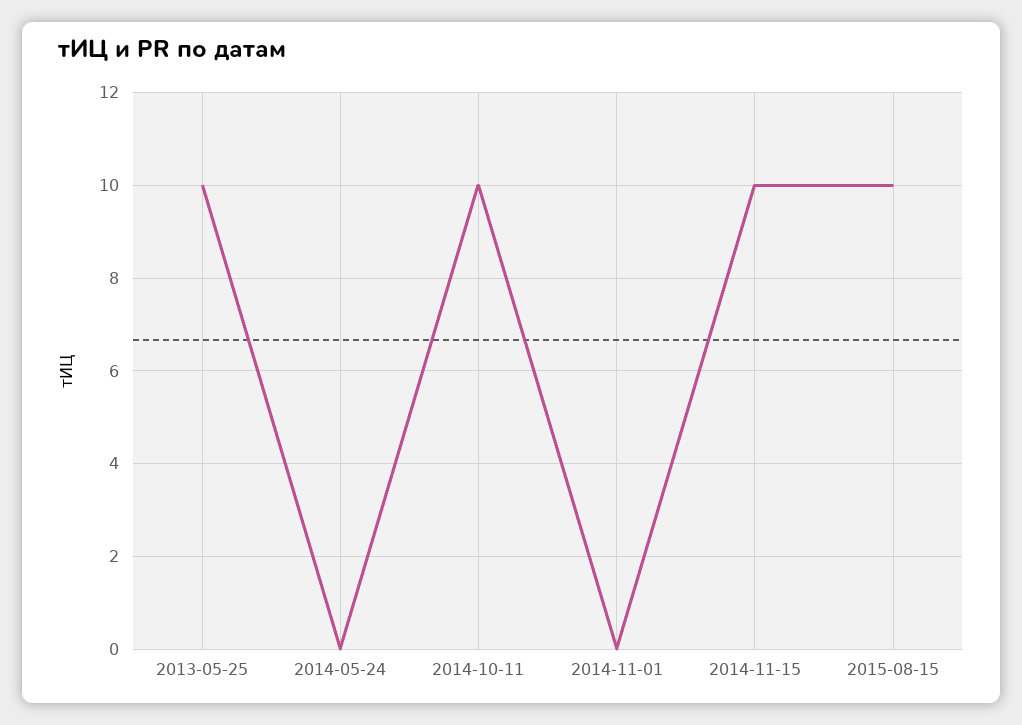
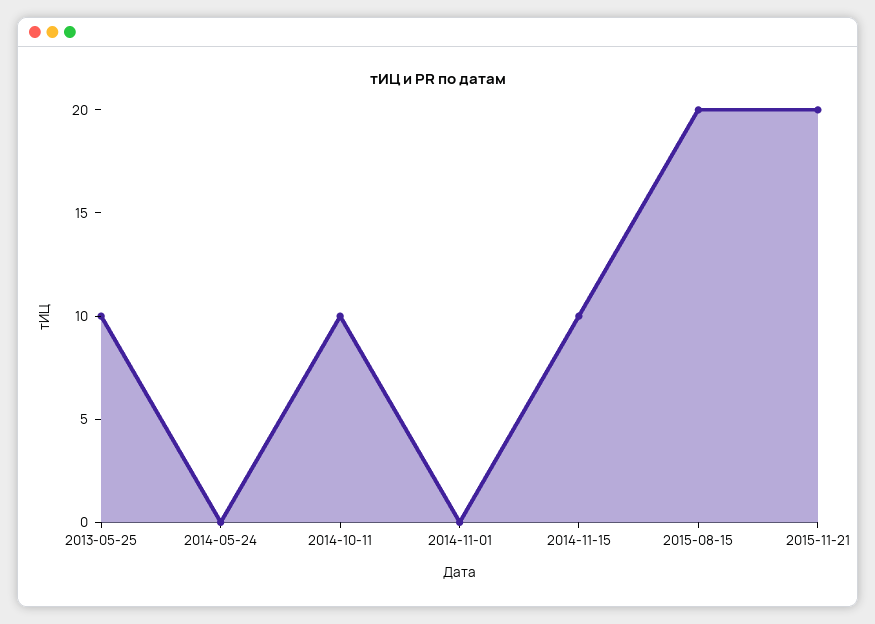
2015-08-15: 10 -> 20
2015-11-21: none -> 20

